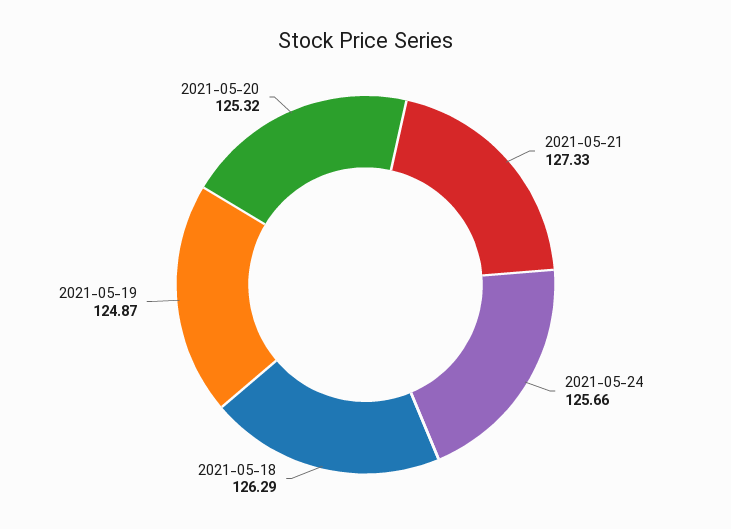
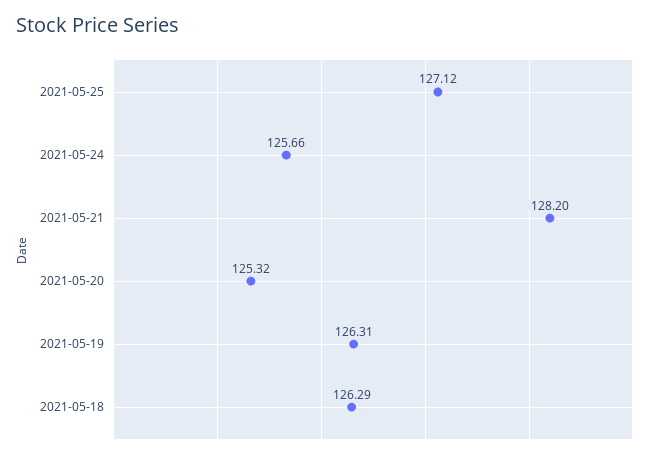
2021-05-21: 127.33 -> 128.2
2021-05-19: 124.87 -> 126.31
2021-05-25: none -> 127.12

